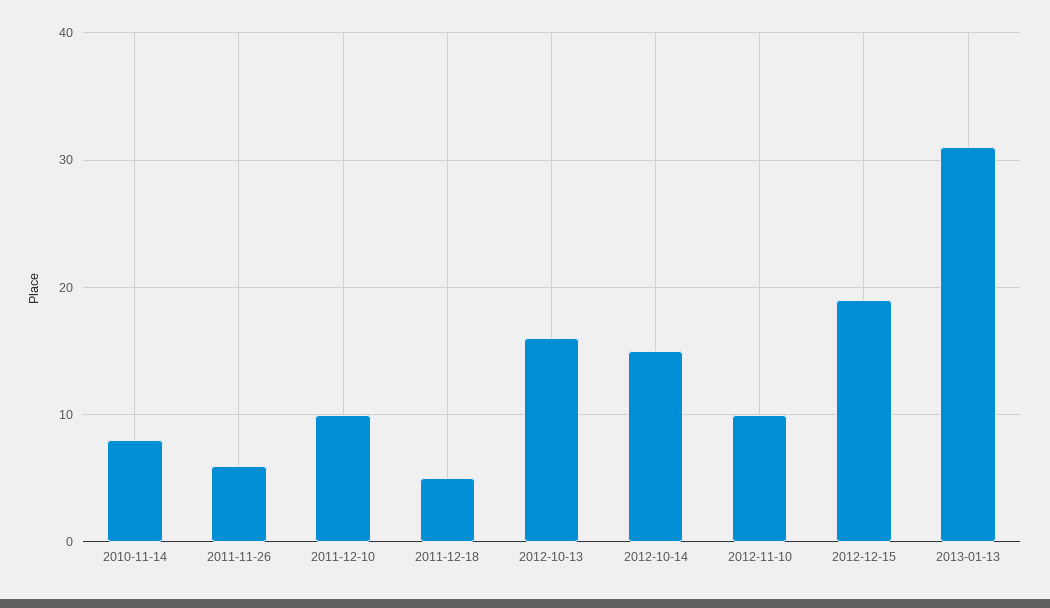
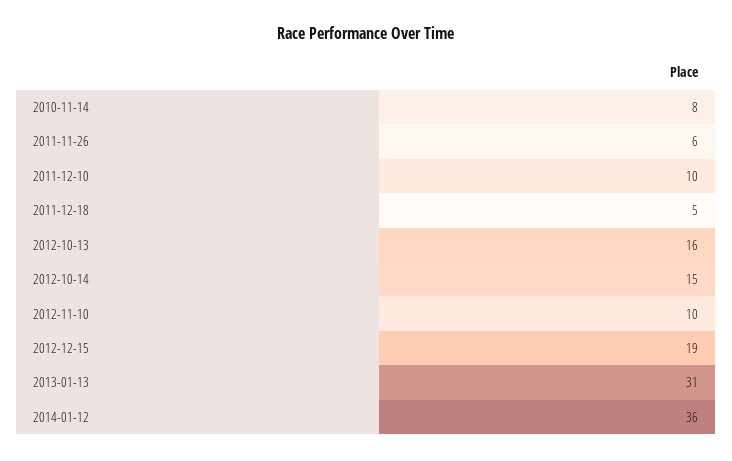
2014-01-12: none -> 36

